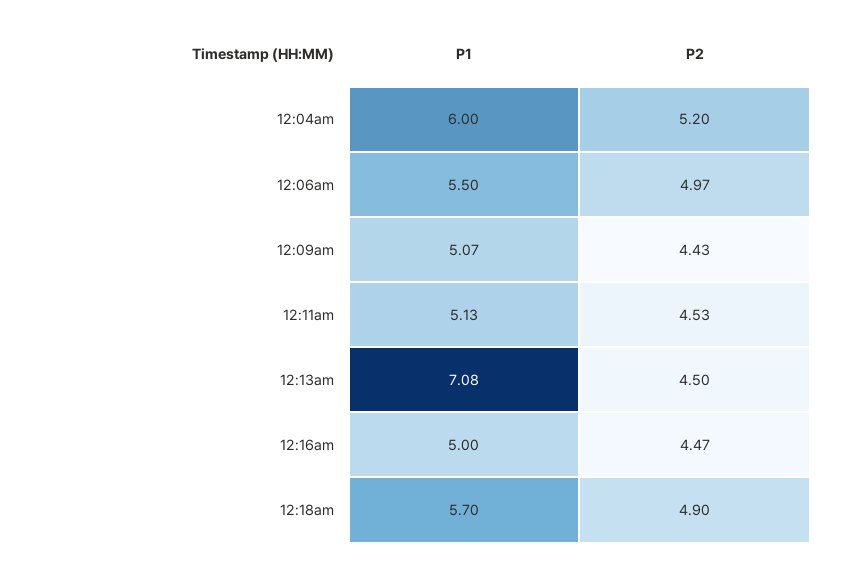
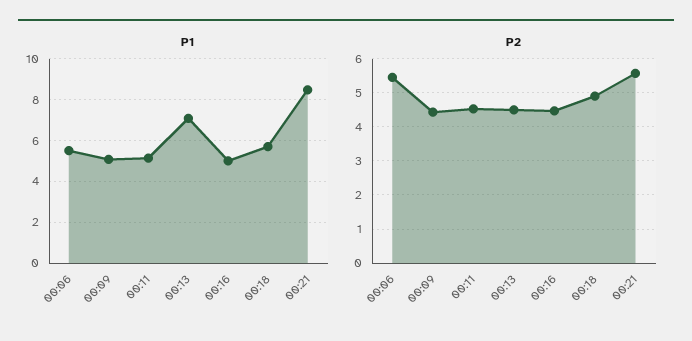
P1, 12:04am: 6 -> none
P2, 12:04am: 5.2 -> none
P2, 12:06am: 4.97 -> 5.4
P1, 00:21: none -> 8.5
P2, 00:21: none -> 5.6

